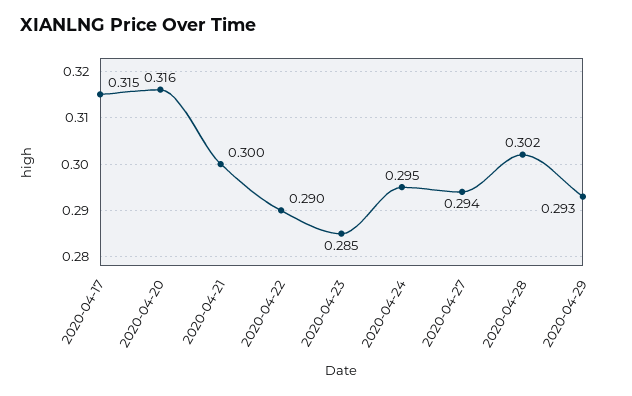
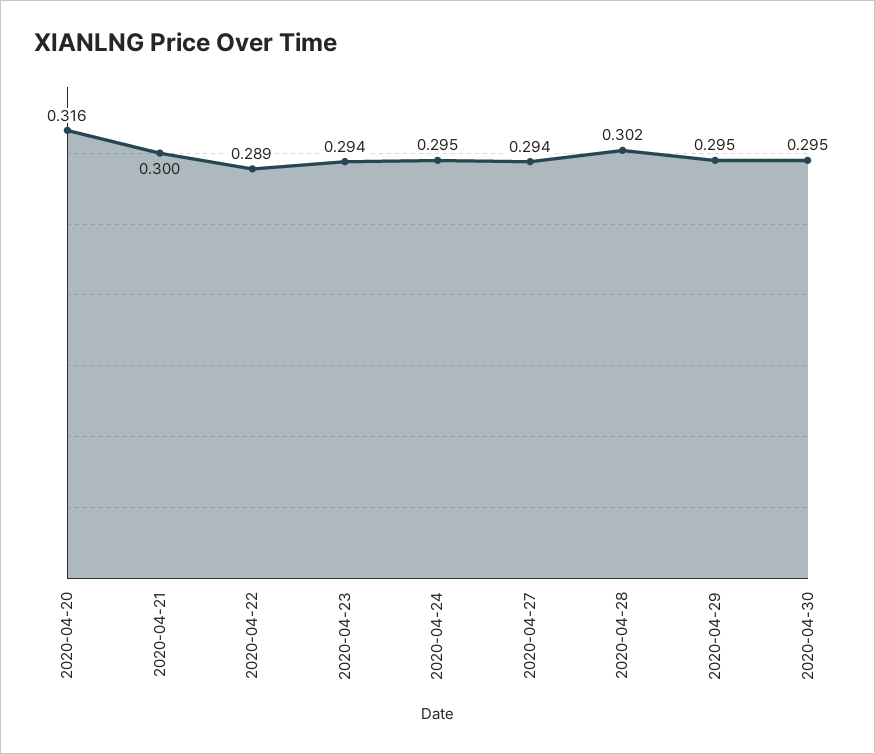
2020-04-17: 0.315 -> none
2020-04-22: 0.29 -> 0.289
2020-04-23: 0.285 -> 0.294
2020-04-29: 0.293 -> 0.295
2020-04-30: none -> 0.295

